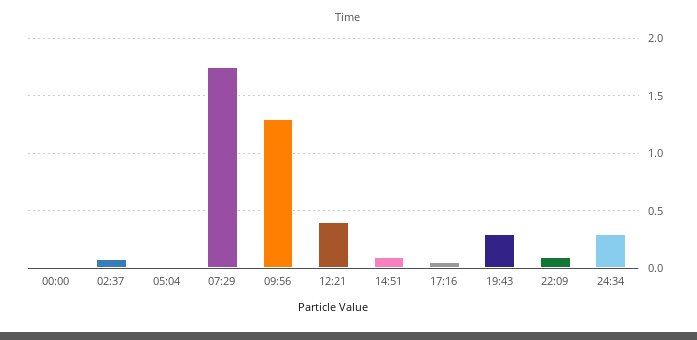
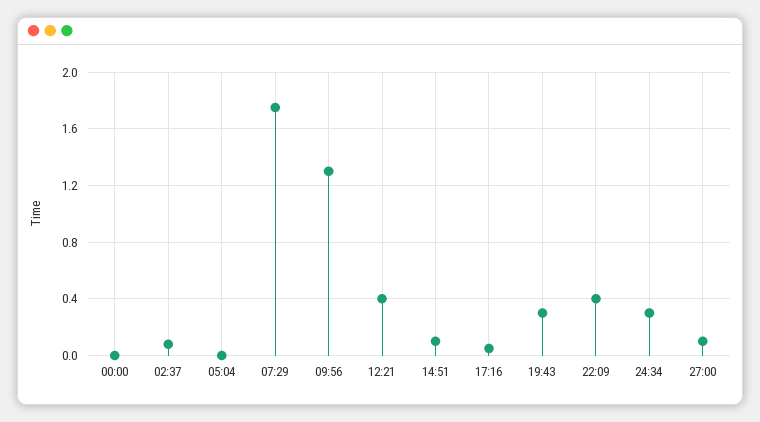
22:09: 0.1 -> 0.4
27:00: none -> 0.1

